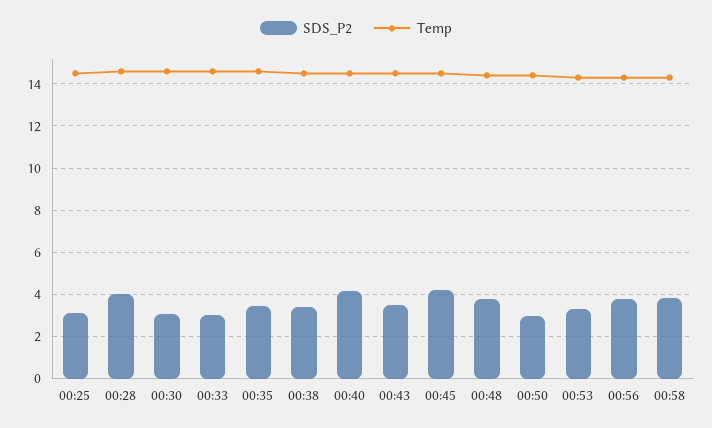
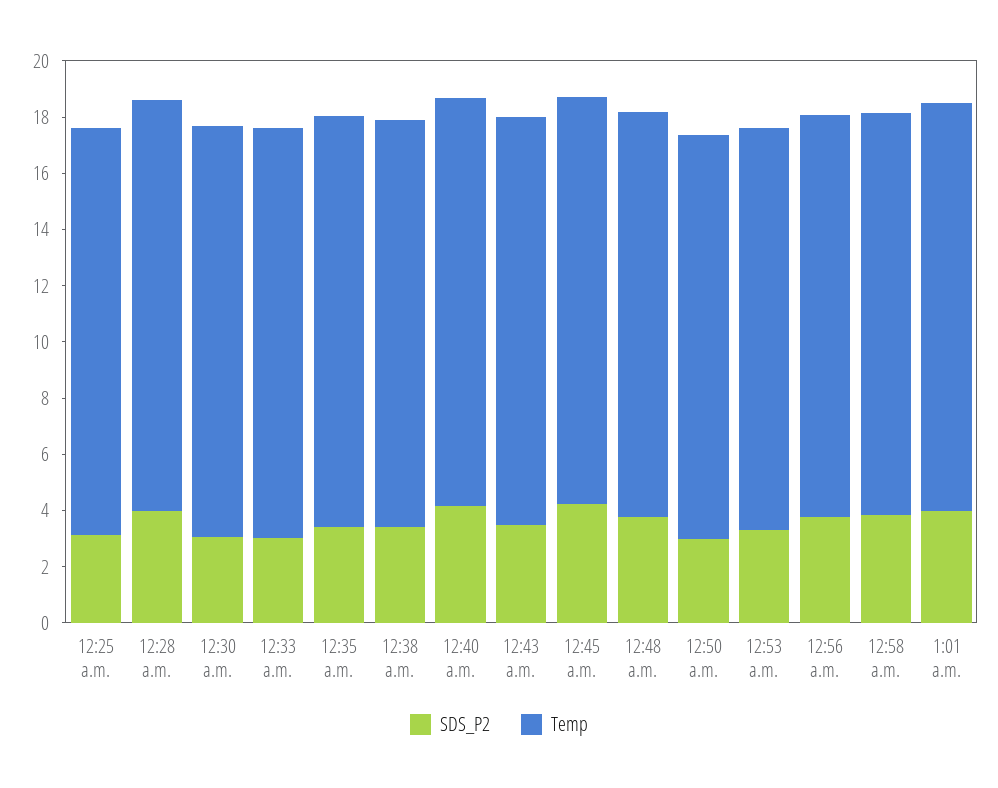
SDS_P2, 1:01 a.m.: none -> 4
Temp, 1:01 a.m.: none -> 14.5

